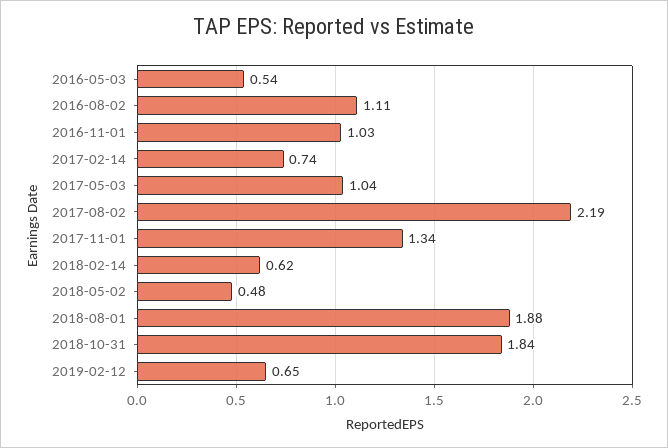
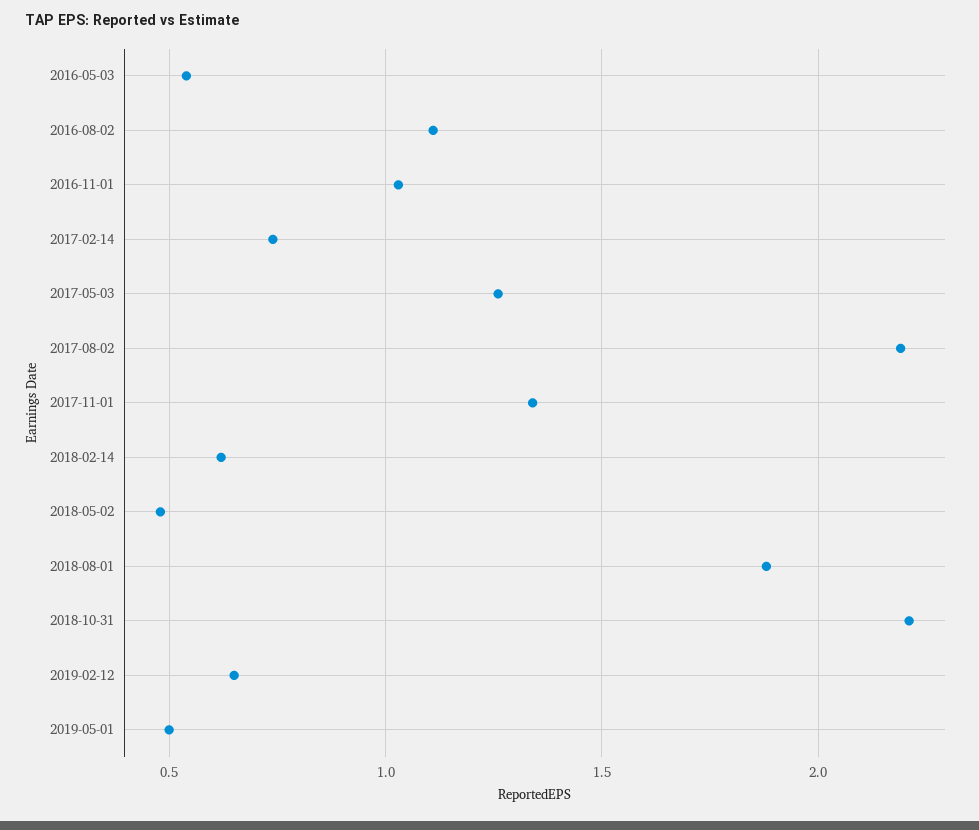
2017-05-03: 1.04 -> 1.25
2018-10-31: 1.84 -> 2.2
2019-05-01: none -> 0.5

